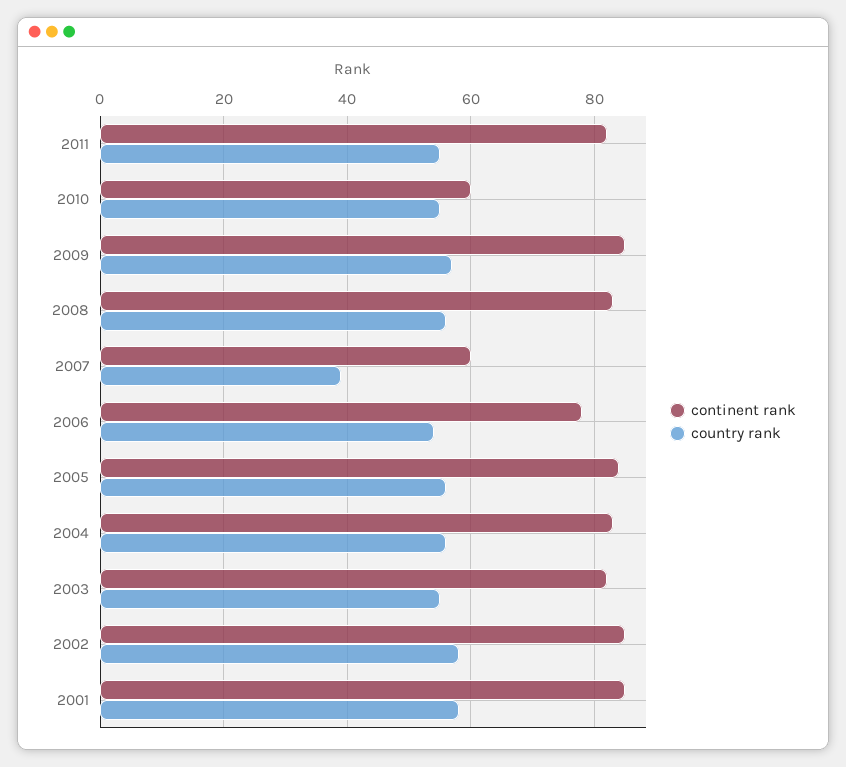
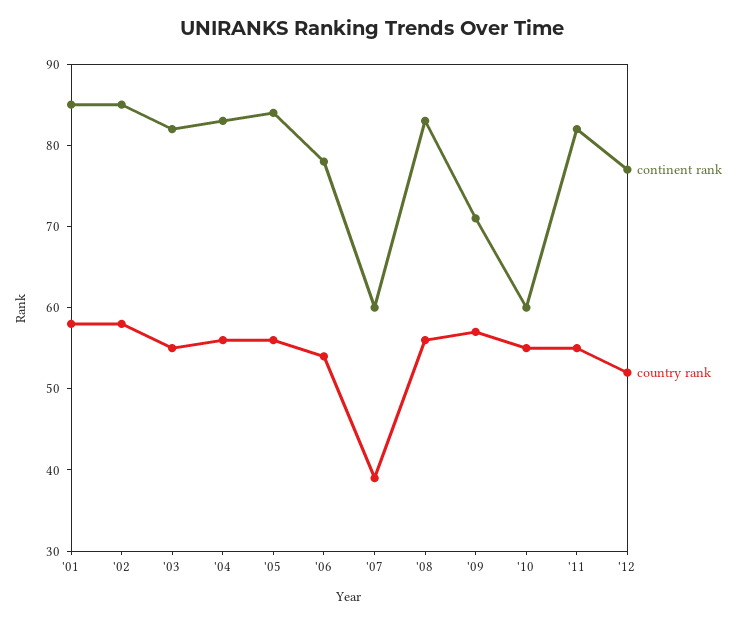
continent rank, 2009: 85 -> 71
continent rank, '12: none -> 77
country rank, '12: none -> 52

